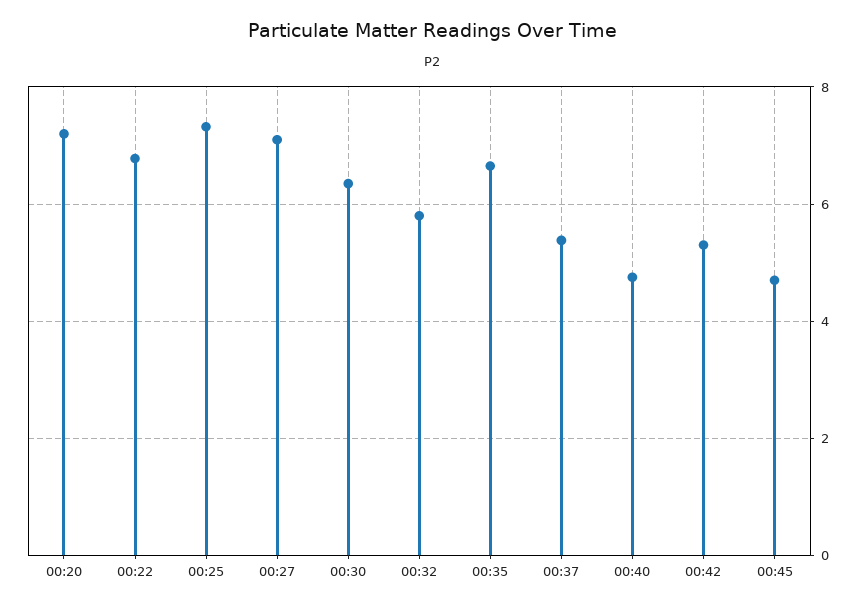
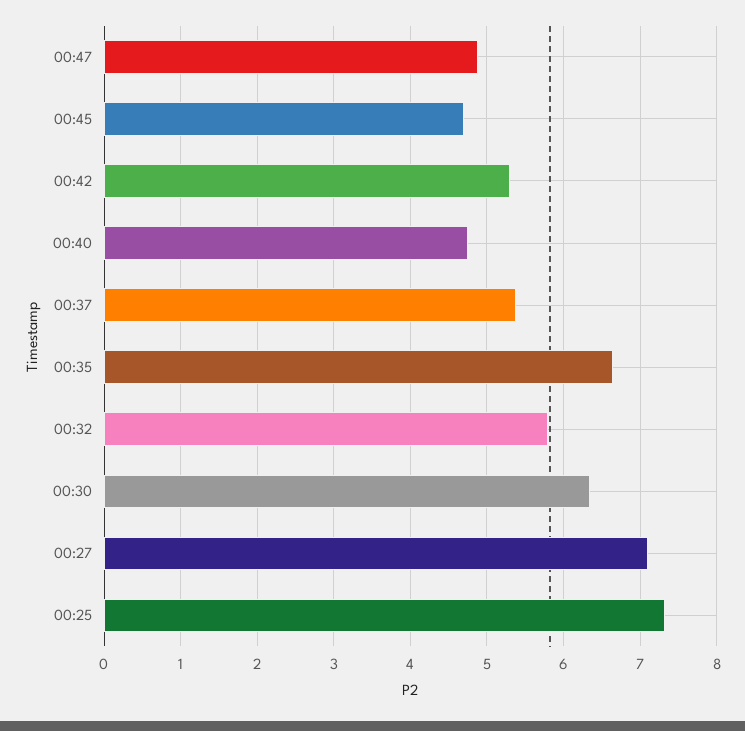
00:20: 7.2 -> none
00:22: 6.8 -> none
00:47: none -> 4.9

